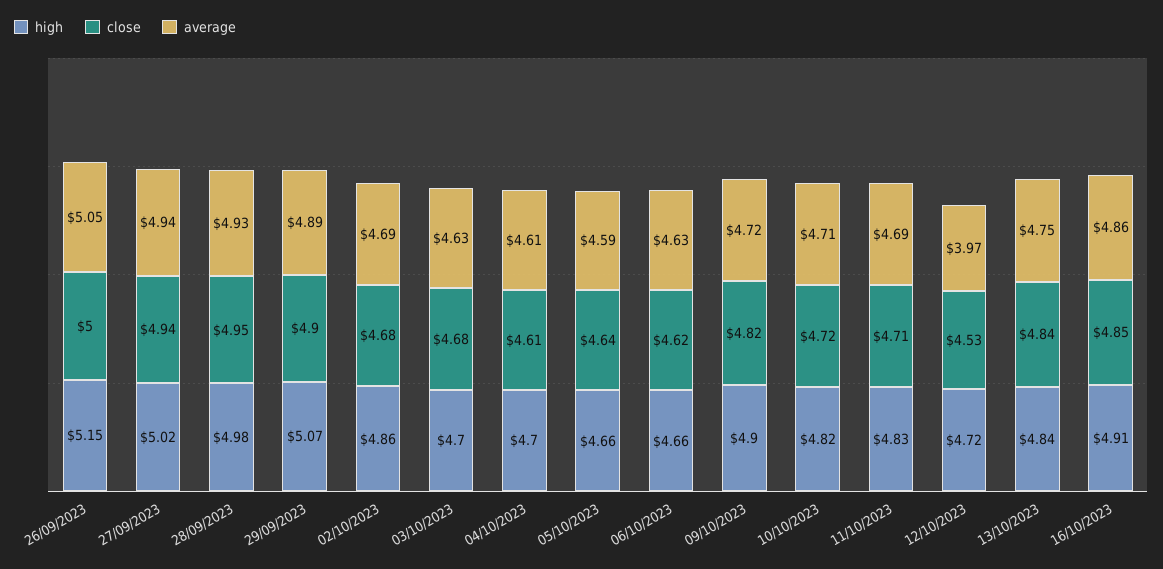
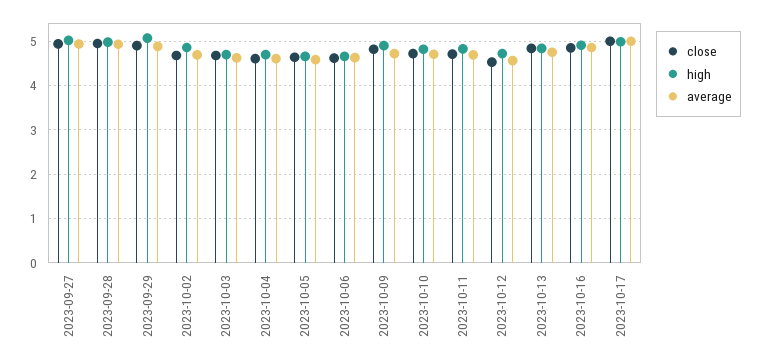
high, 26/09/2023: 5.15 -> none
close, 26/09/2023: 5 -> none
average, 26/09/2023: 5.05 -> none
average, 12/10/2023: 3.97 -> 4.6
close, 2023-10-17: none -> 5
high, 2023-10-17: none -> 5
average, 2023-10-17: none -> 5

